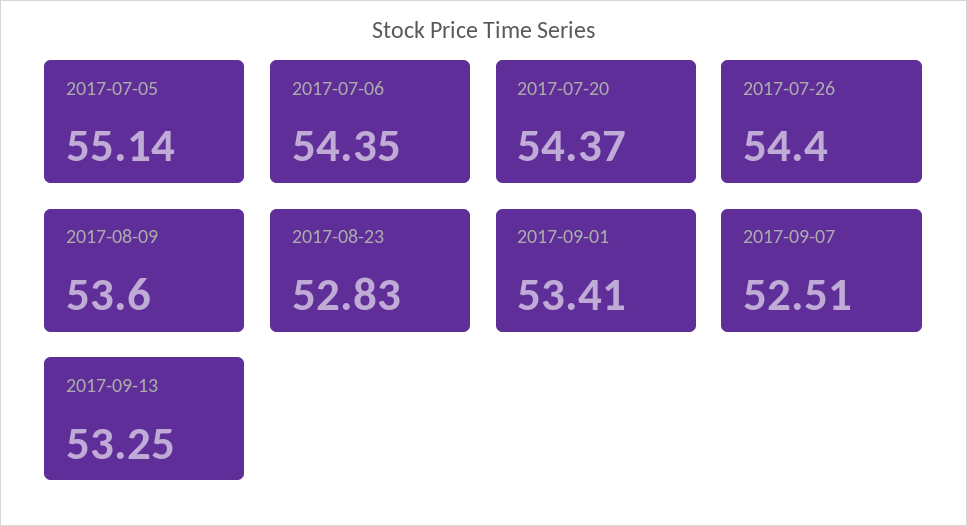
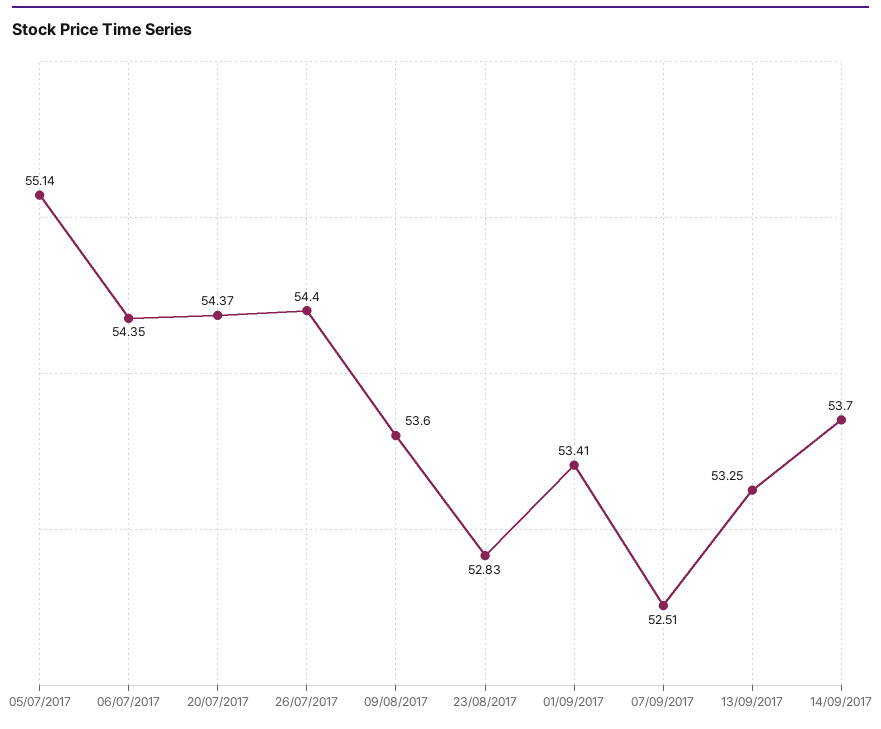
14/09/2017: none -> 53.7

